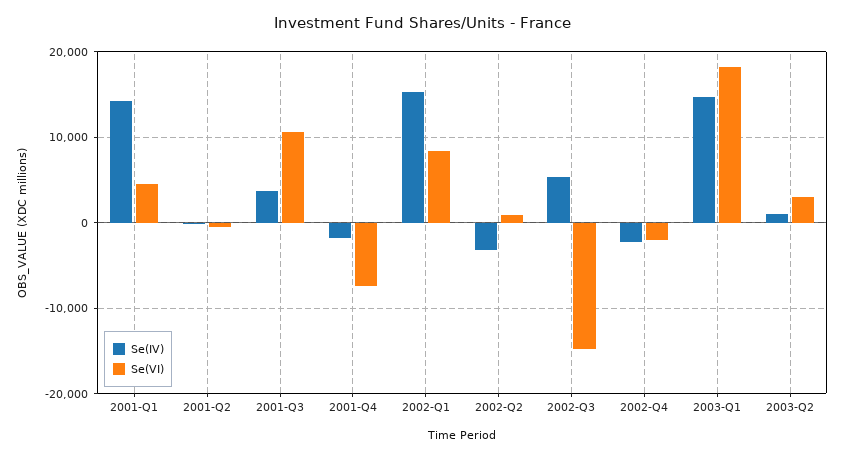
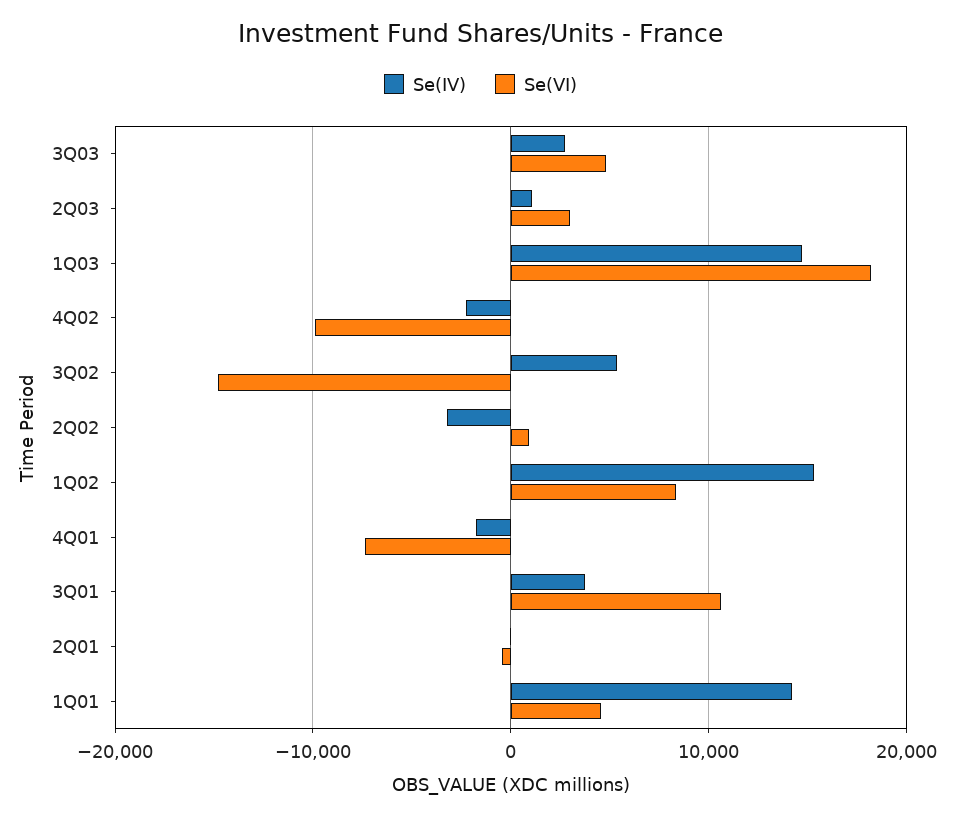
Se(VI), 2002-Q4: -2000 -> -10000
Se(IV), 3Q03: none -> 3000
Se(VI), 3Q03: none -> 5000

